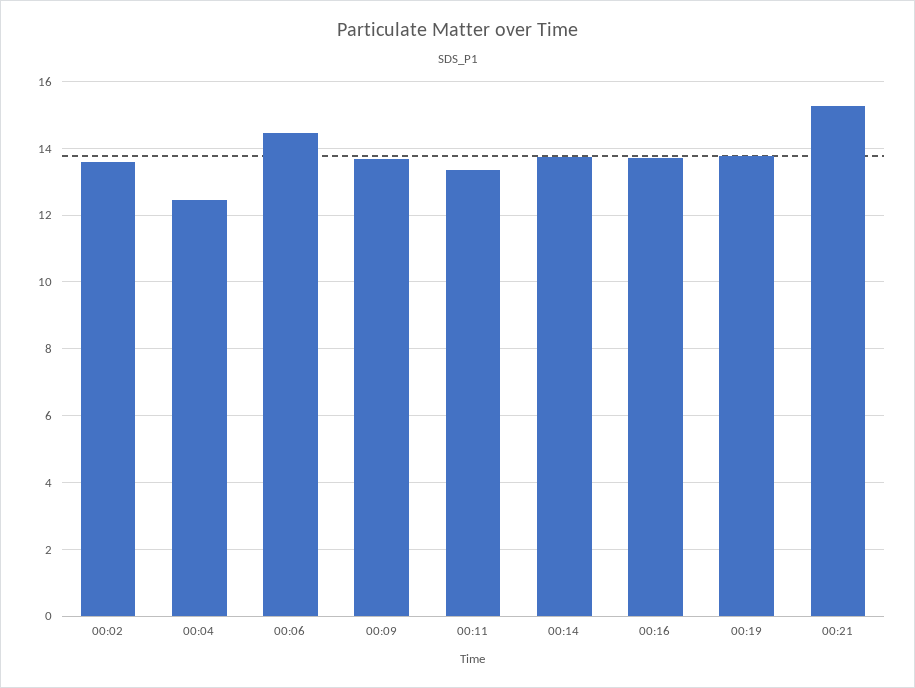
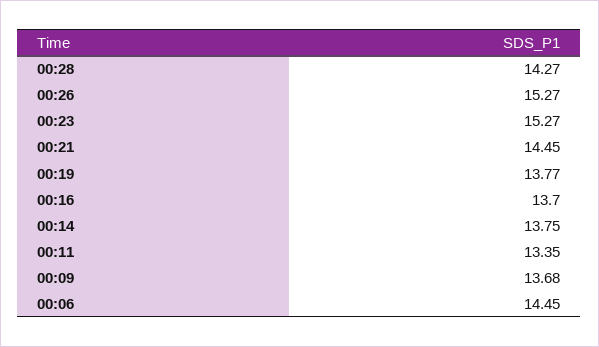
00:02: 13.6 -> none
00:04: 12.4 -> none
00:21: 15.2 -> 14.45
00:28: none -> 14.27
00:26: none -> 15.27
00:23: none -> 15.27

